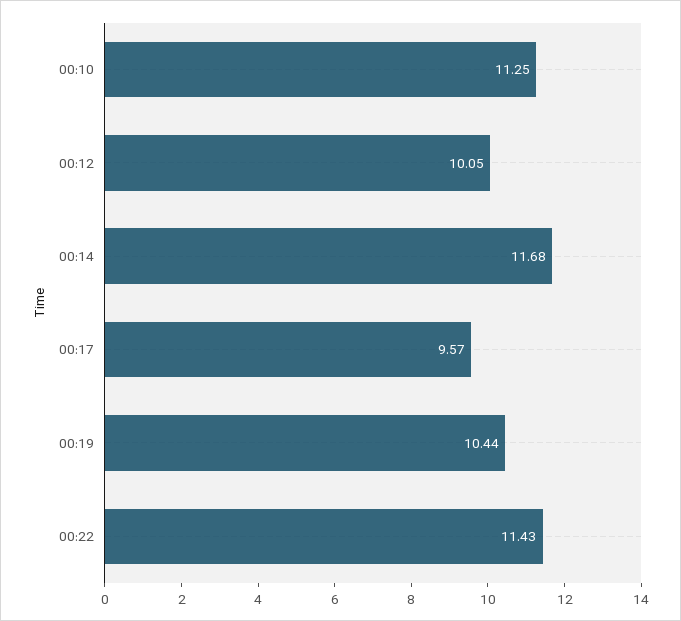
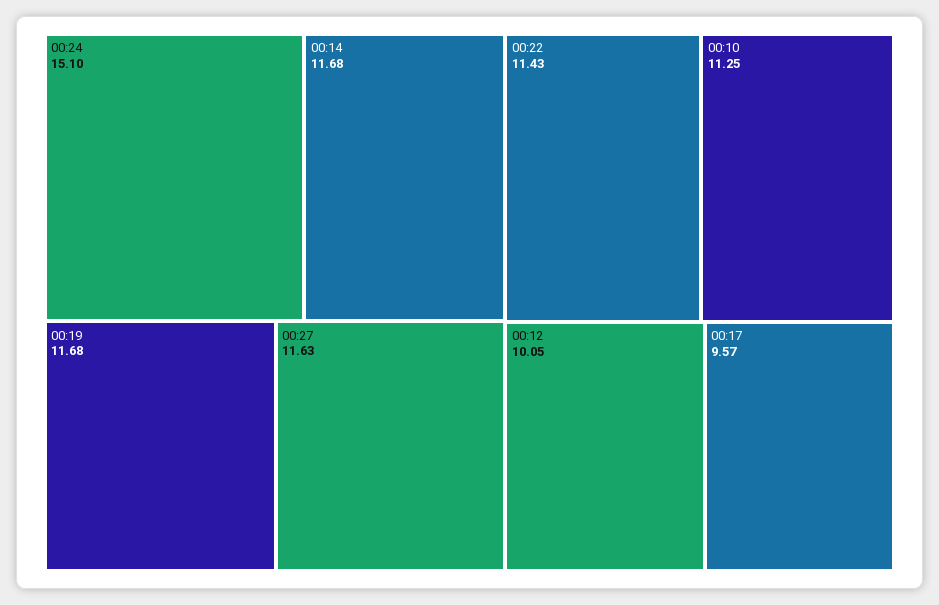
00:19: 10.44 -> 11.68
00:24: none -> 15.1
00:27: none -> 11.63

